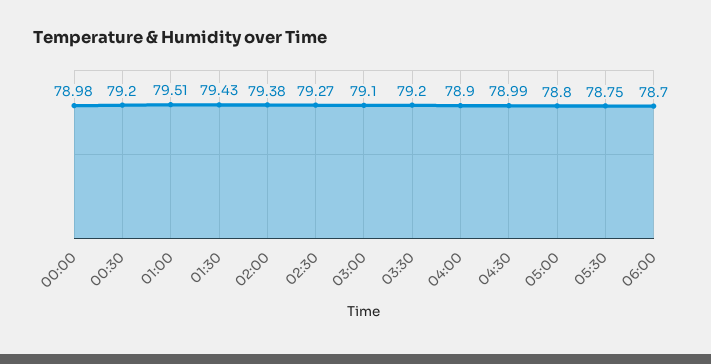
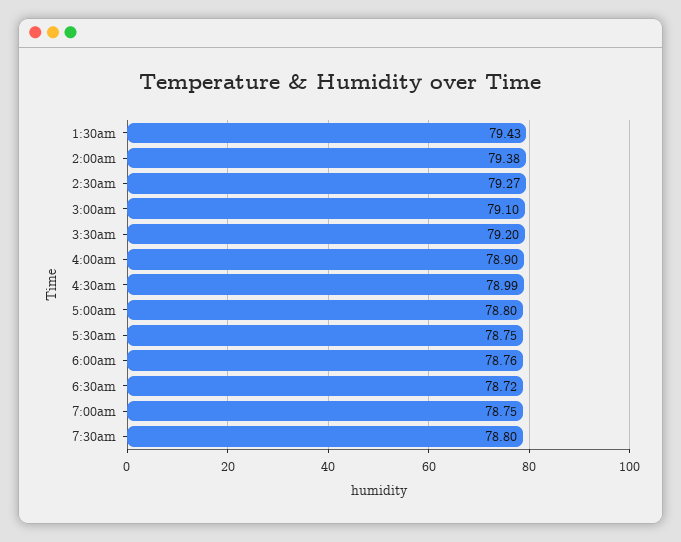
00:00: 78.98 -> none
00:30: 79.2 -> none
01:00: 79.51 -> none
06:00: 78.7 -> 78.76
6:30am: none -> 78.72
7:00am: none -> 78.75
7:30am: none -> 78.8

